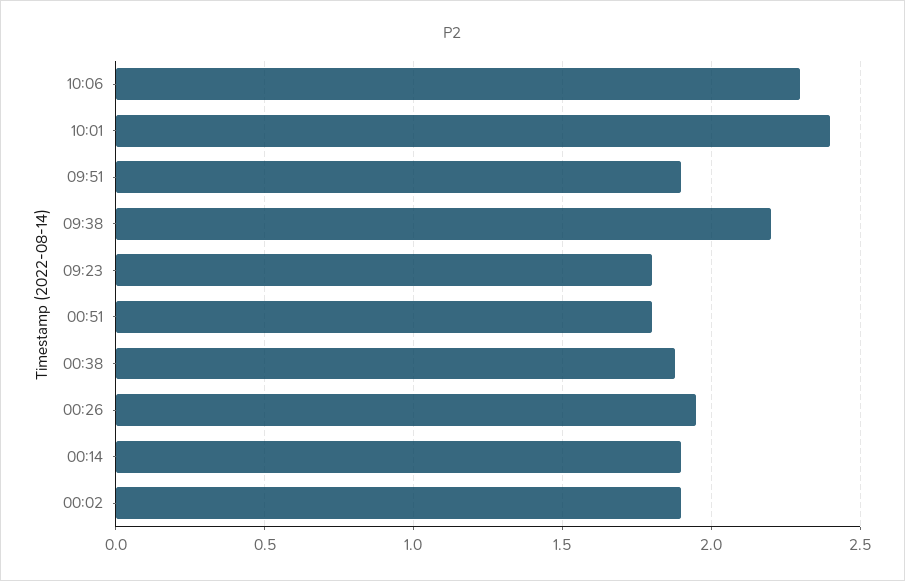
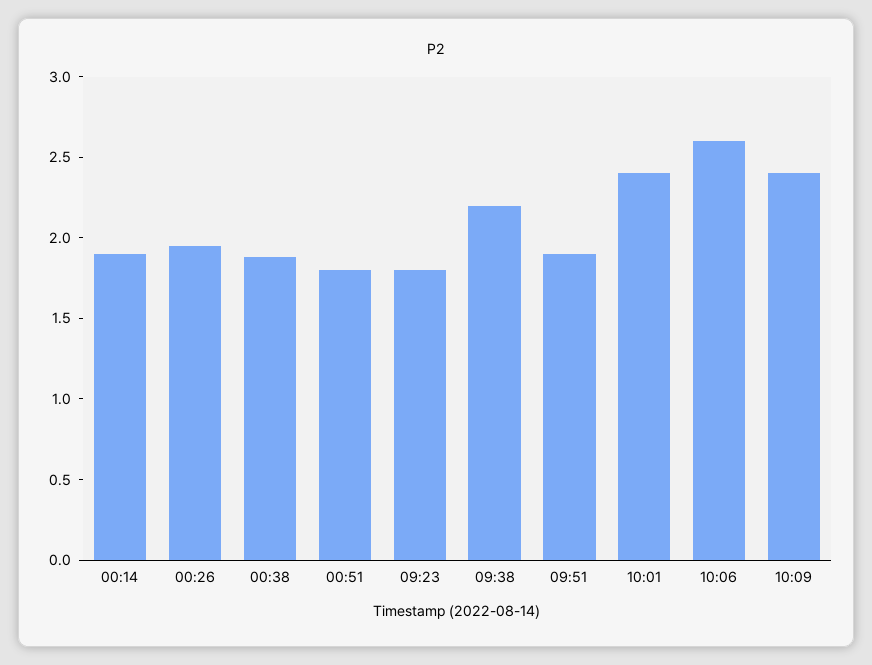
10:06: 2.3 -> 2.6
00:02: 1.9 -> none
10:09: none -> 2.4

